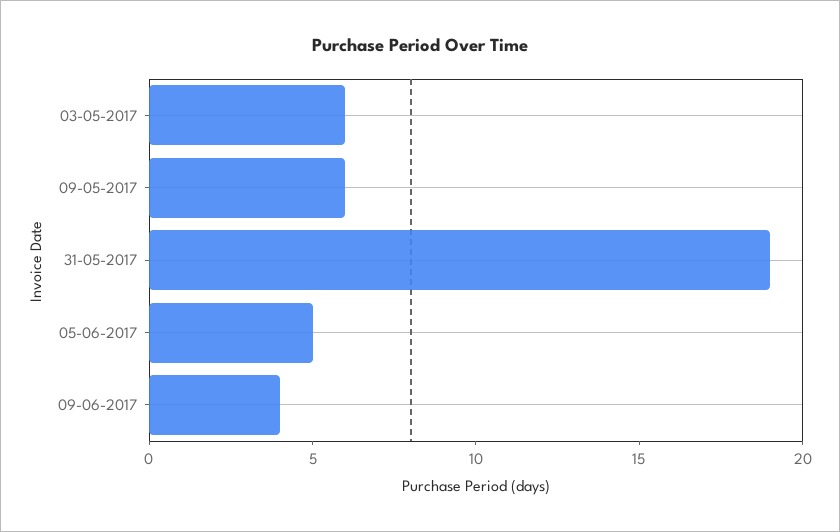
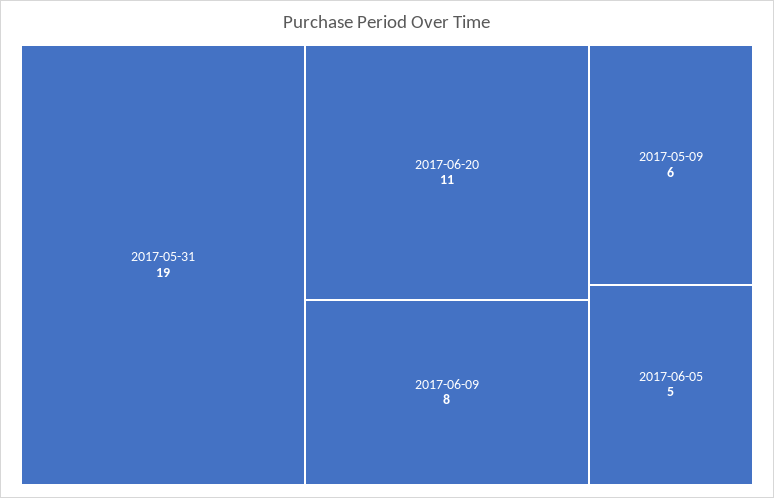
03-05-2017: 6 -> none
09-06-2017: 4 -> 8
2017-06-20: none -> 11

